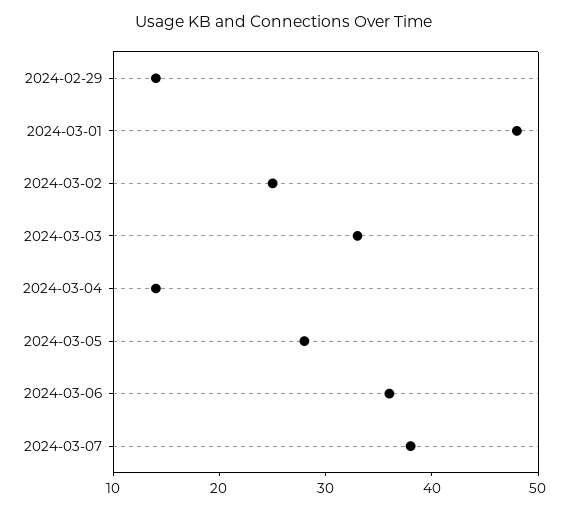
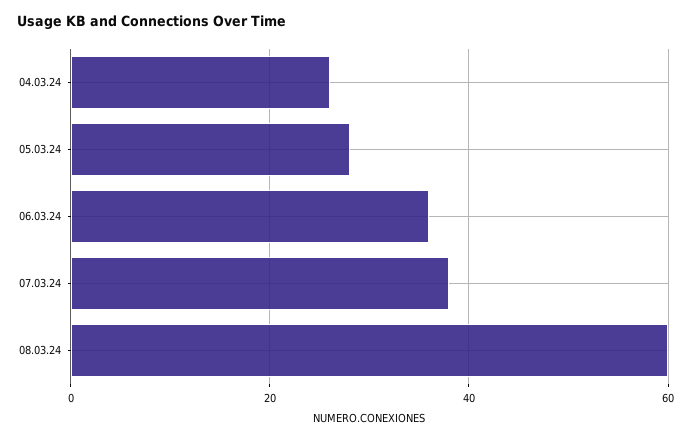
2024-02-29: 14 -> none
2024-03-01: 48 -> none
2024-03-02: 25 -> none
2024-03-03: 33 -> none
2024-03-04: 14 -> 25
08.03.24: none -> 60

